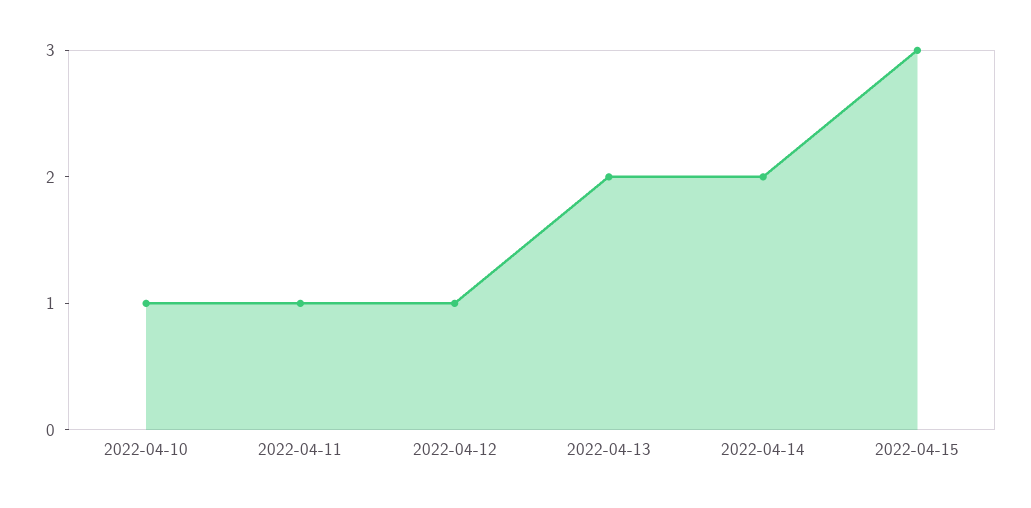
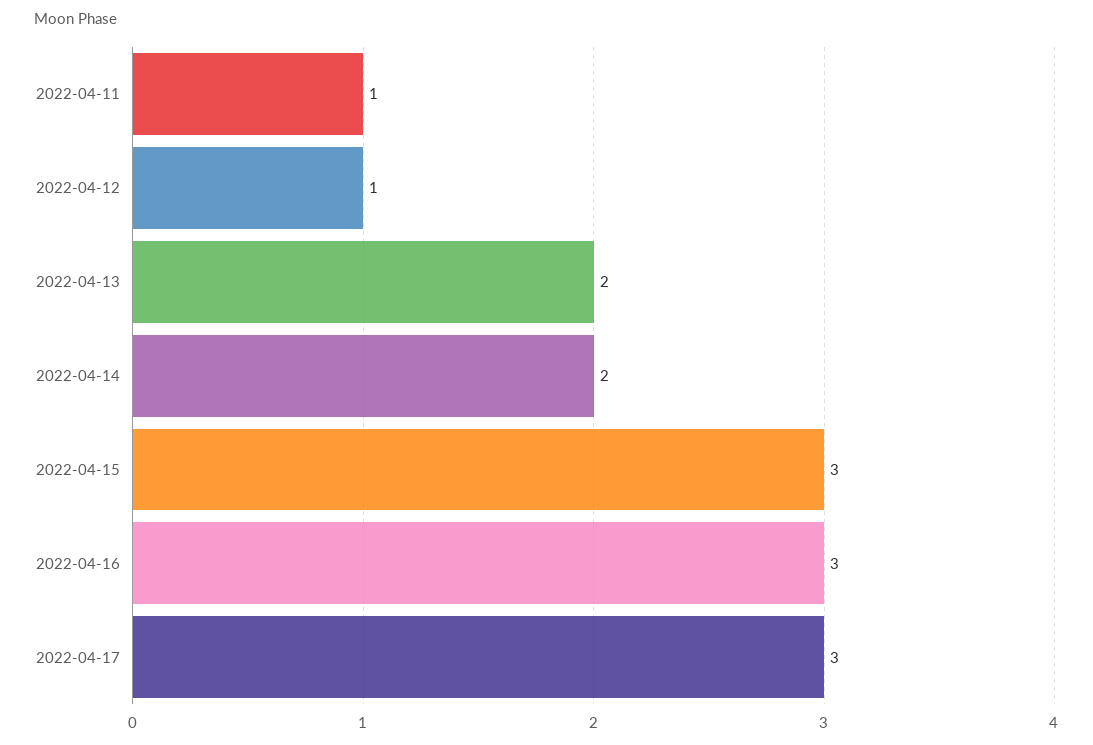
2022-04-10: 1 -> none
2022-04-16: none -> 3
2022-04-17: none -> 3

